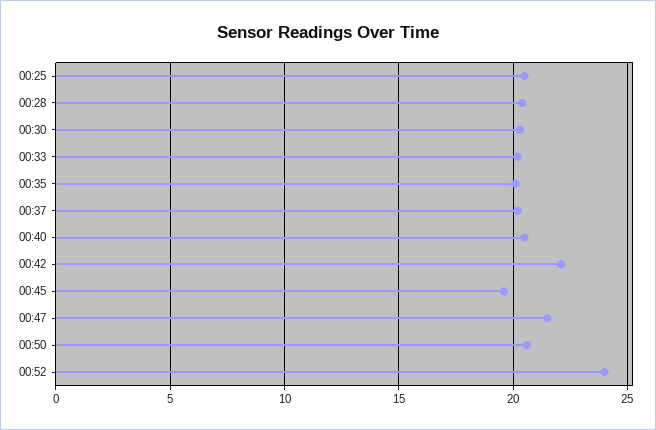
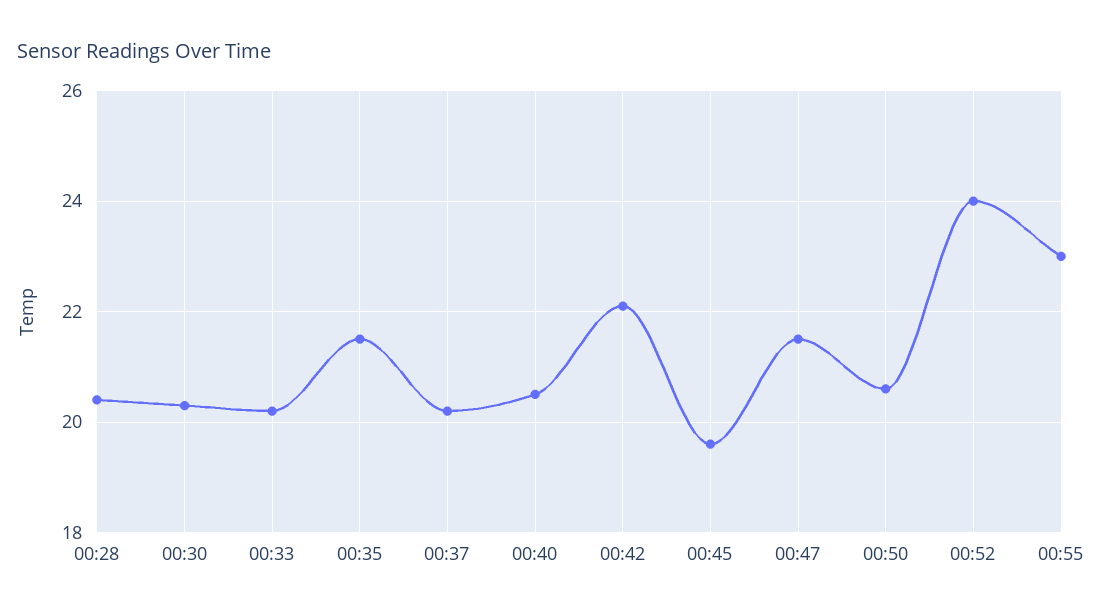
00:25: 20.5 -> none
00:35: 20 -> 21.5
00:55: none -> 23

